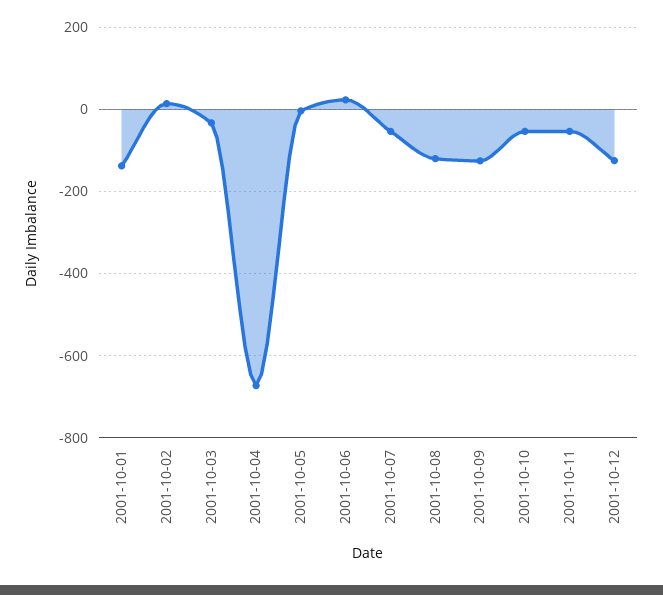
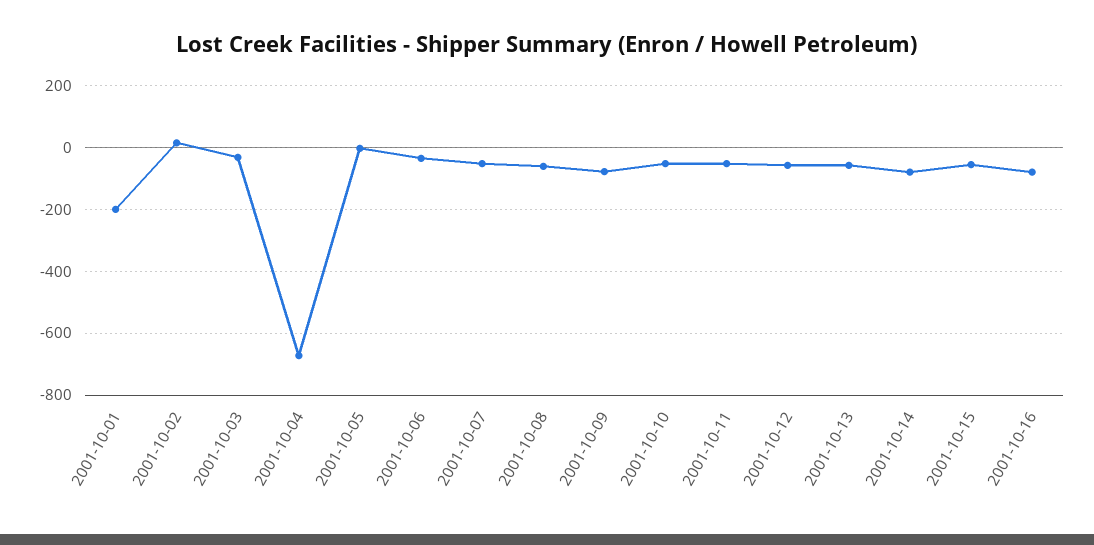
2001-10-01: -140 -> -200
2001-10-06: 20 -> -40
2001-10-08: -120 -> -60
2001-10-09: -120 -> -80
2001-10-12: -120 -> -60
2001-10-13: none -> -60
2001-10-14: none -> -80
2001-10-15: none -> -60
2001-10-16: none -> -80

